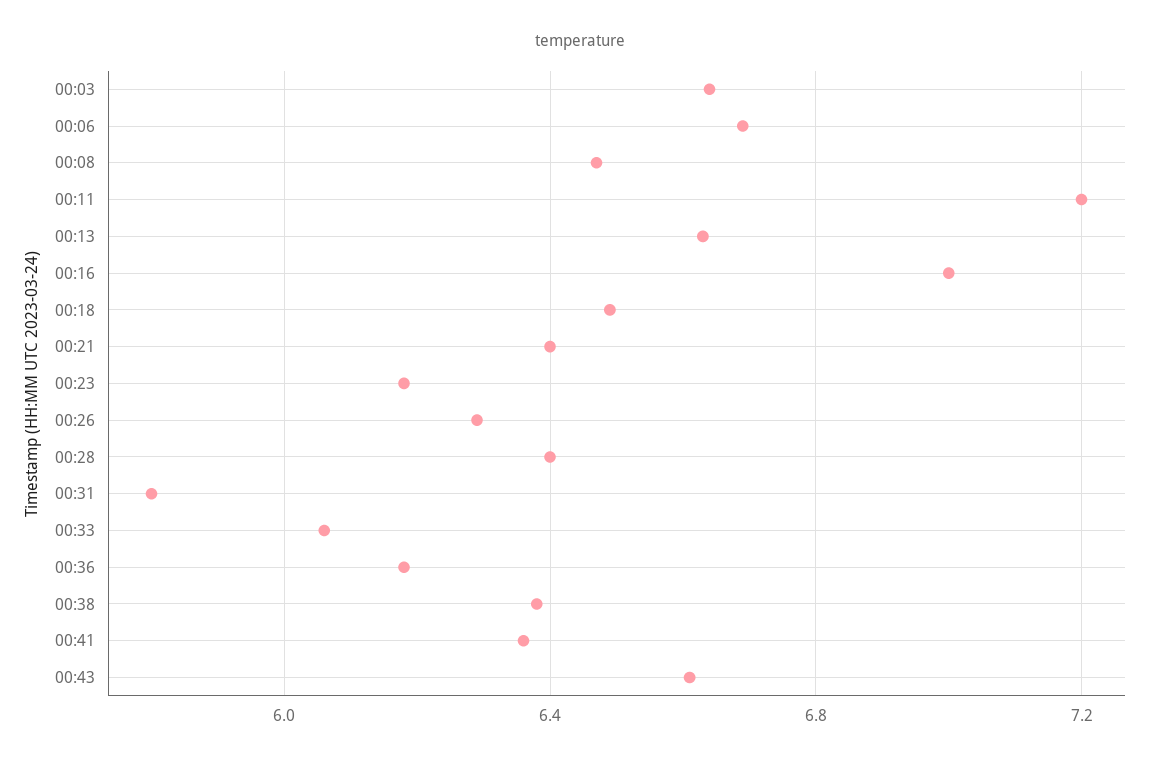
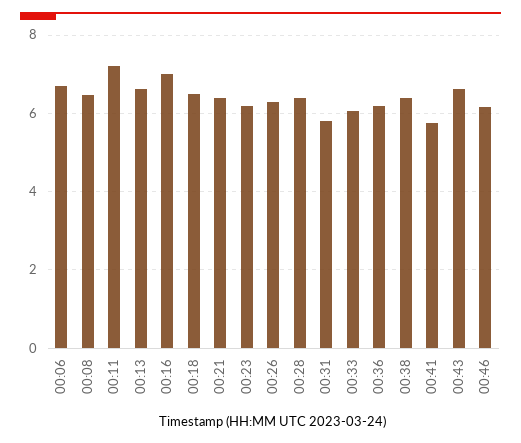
00:03: 6.65 -> none
00:41: 6.35 -> 5.8
00:46: none -> 6.2

